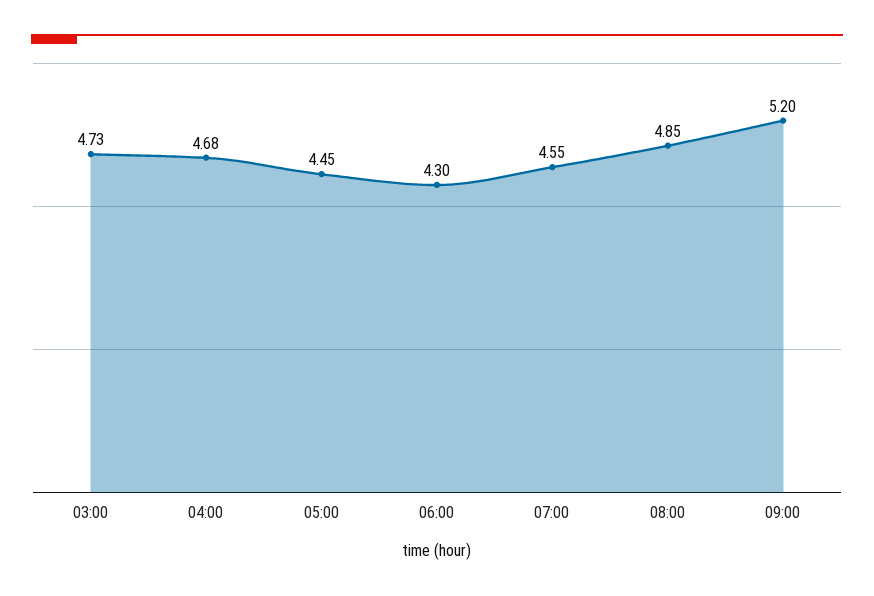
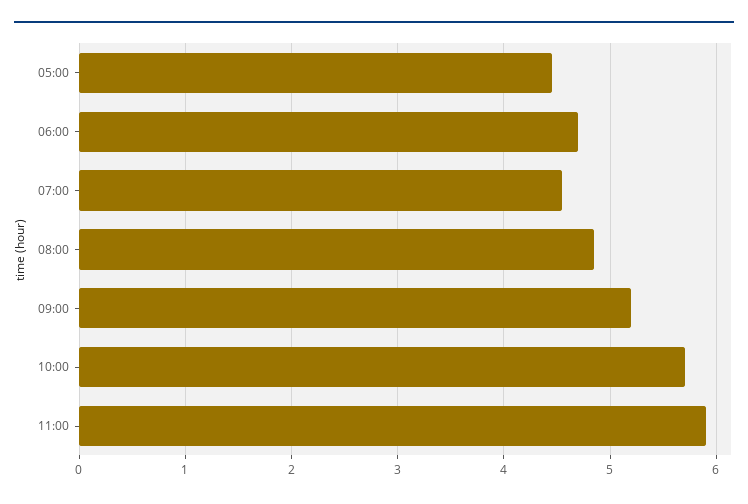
03:00: 4.73 -> none
04:00: 4.68 -> none
06:00: 4.3 -> 4.7
10:00: none -> 5.7
11:00: none -> 5.9

